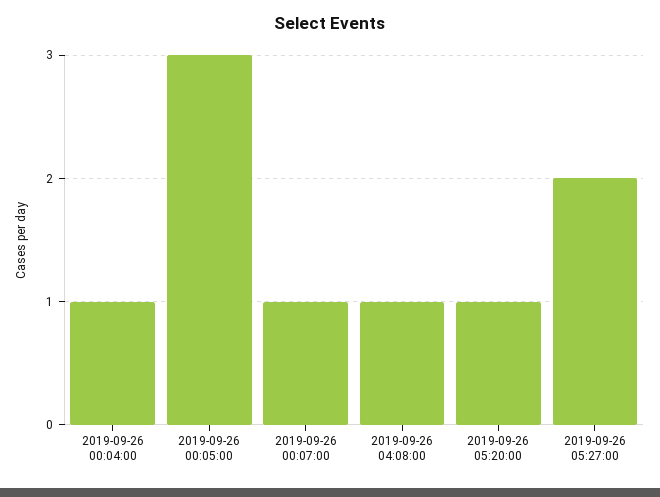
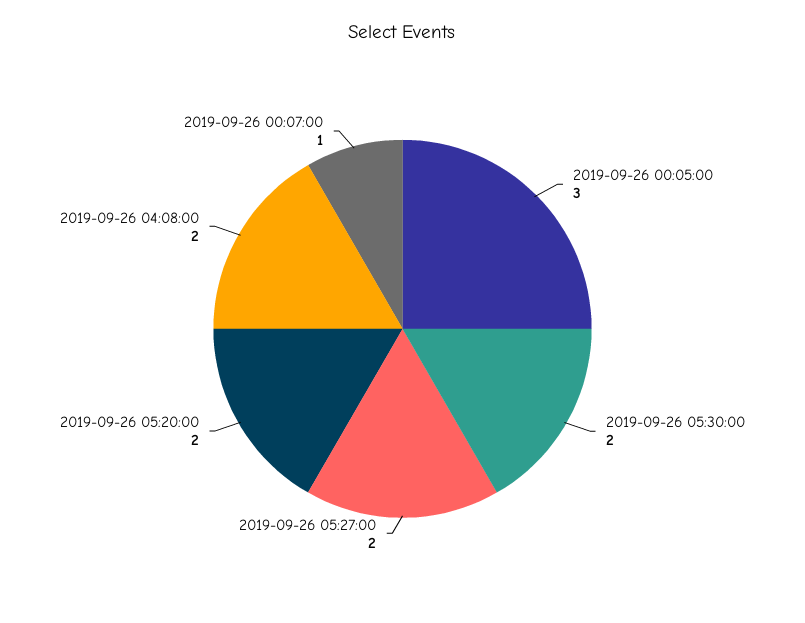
2019-09-26 00:04:00: 1 -> none
2019-09-26 04:08:00: 1 -> 2
2019-09-26 05:20:00: 1 -> 2
2019-09-26 05:30:00: none -> 2

